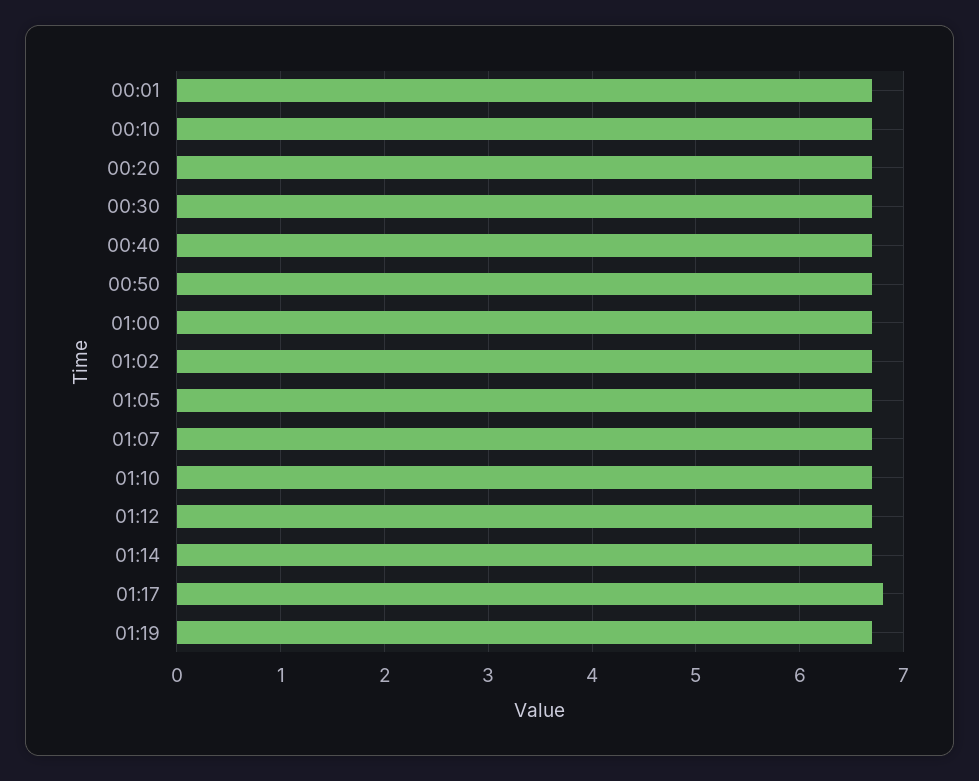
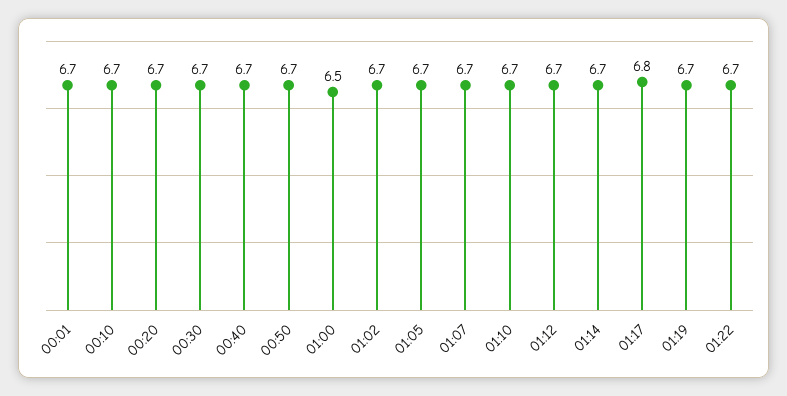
01:00: 6.7 -> 6.5
01:22: none -> 6.7

